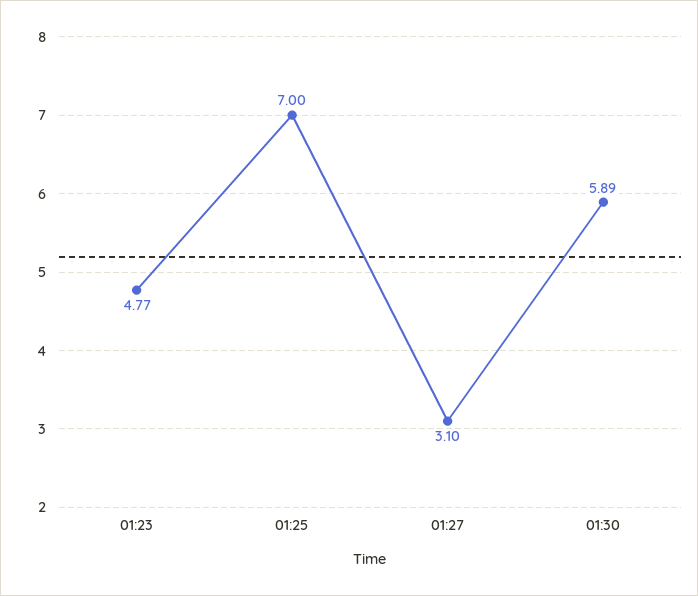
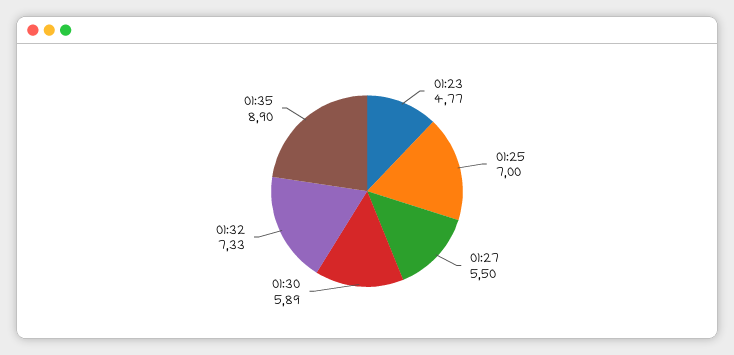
01:27: 3.1 -> 5.5
01:32: none -> 7.33
01:35: none -> 8.9

